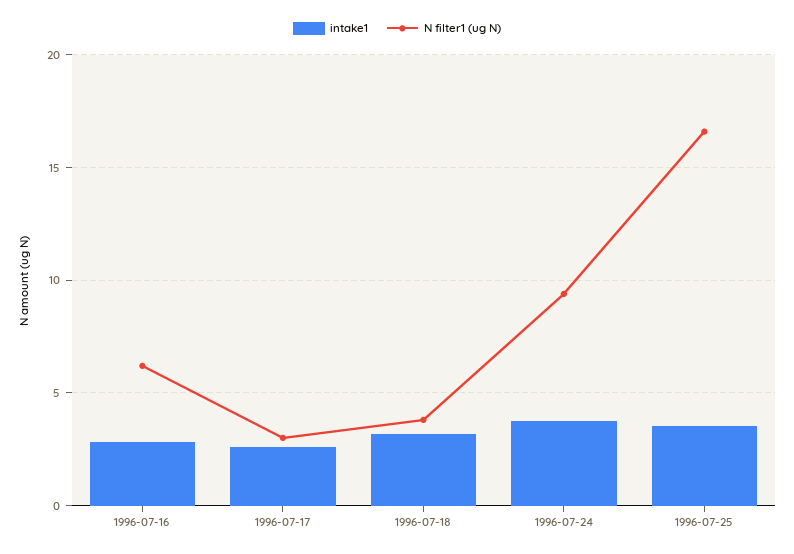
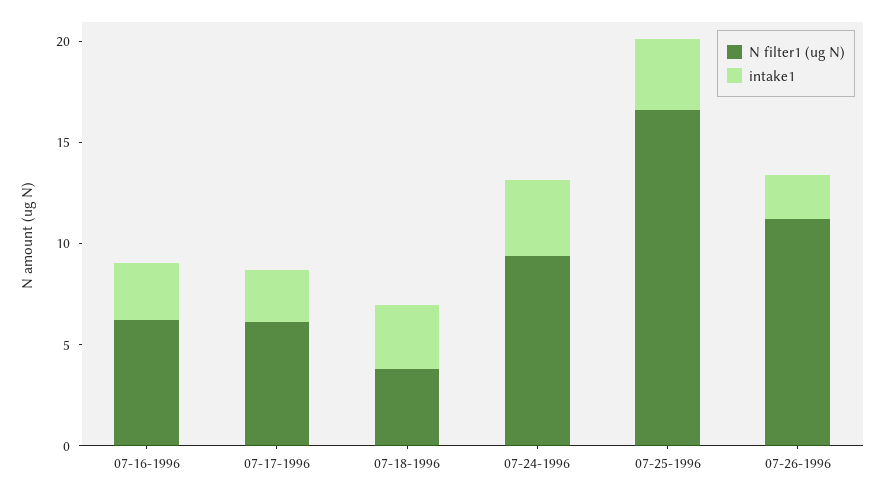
N filter1 (ug N), 1996-07-17: 3 -> 6
N filter1 (ug N), 07-26-1996: none -> 11
intake1, 07-26-1996: none -> 2

